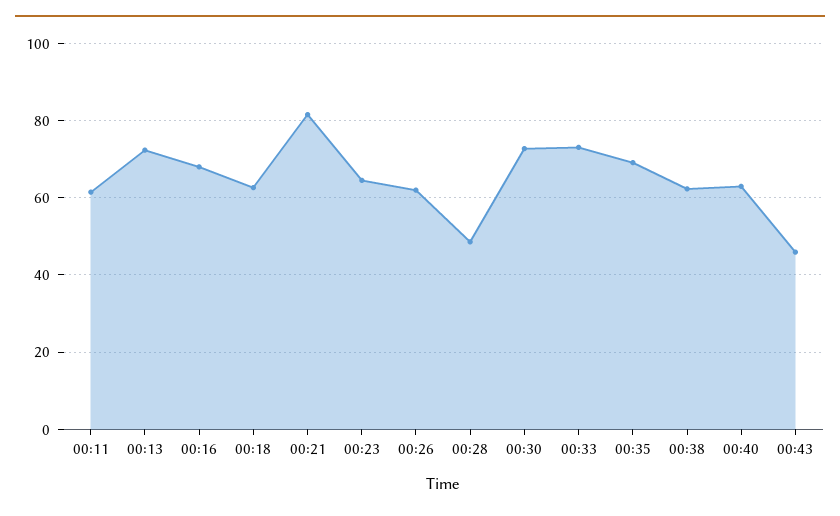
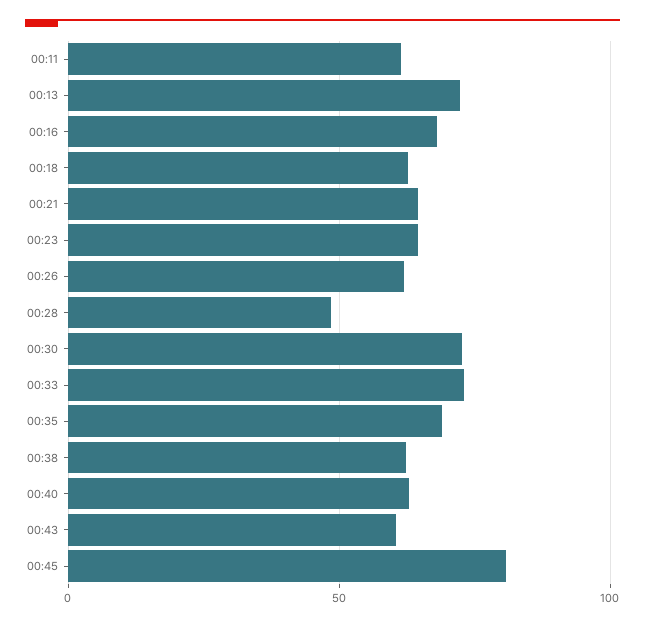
00:21: 82 -> 65
00:43: 46 -> 60
00:45: none -> 80

